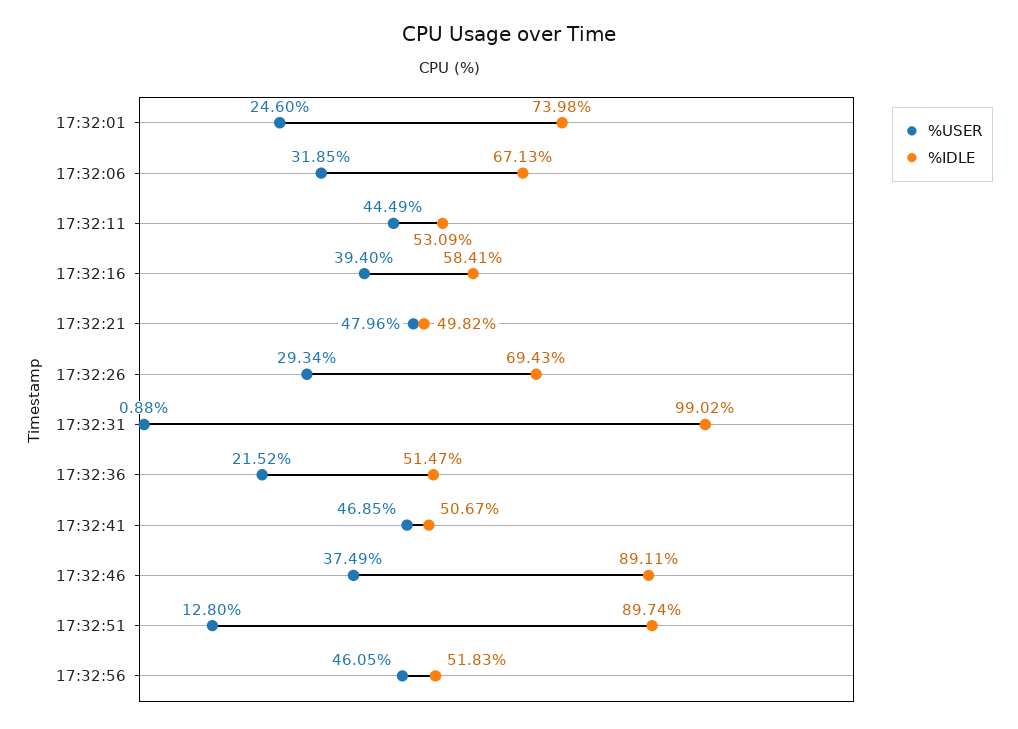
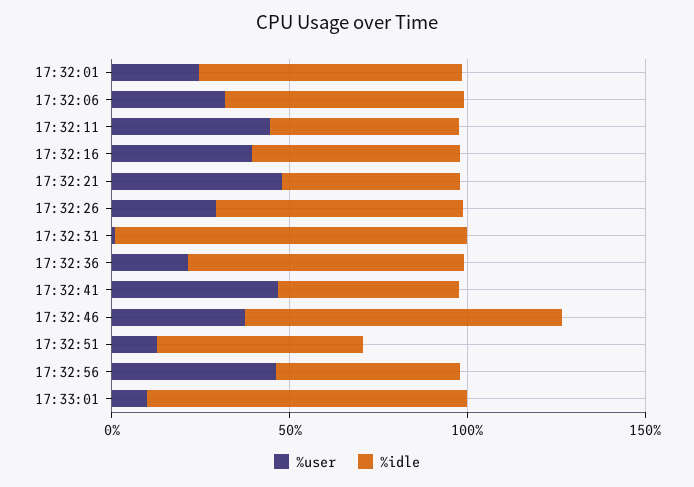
%IDLE, 17:32:36: 51.47 -> 80
%IDLE, 17:32:51: 89.74 -> 60
%USER, 17:33:01: none -> 10
%IDLE, 17:33:01: none -> 90

